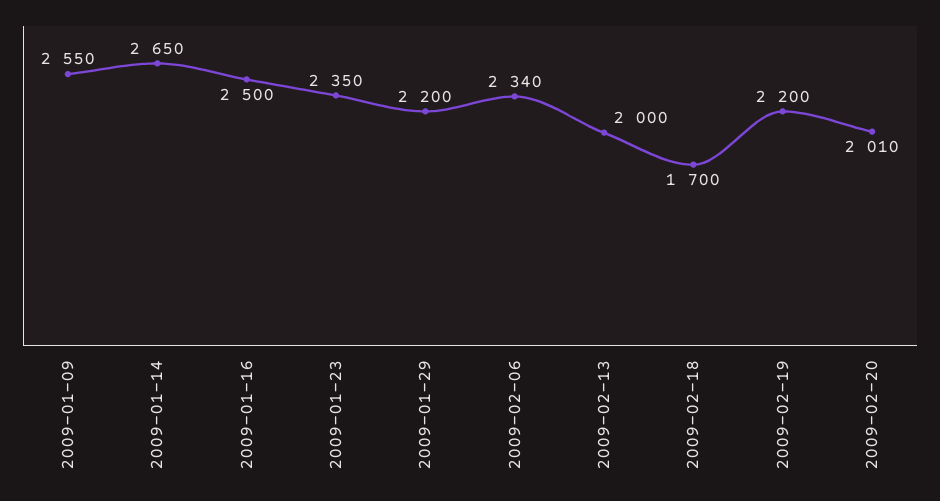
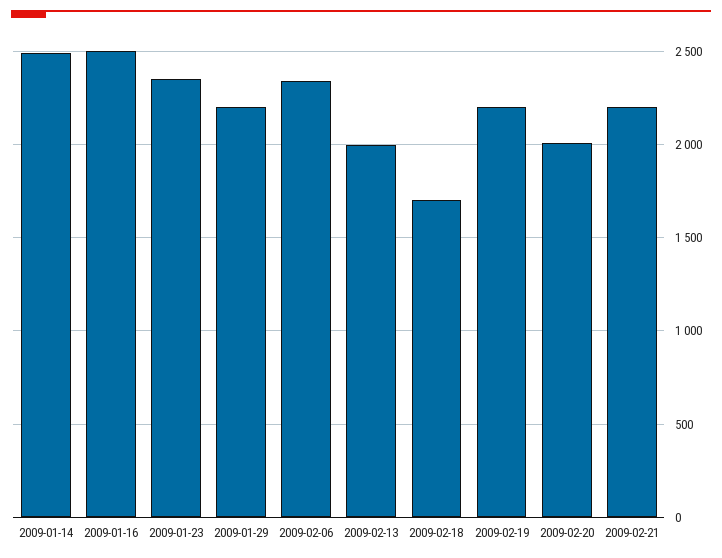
2009-01-09: 2550 -> none
2009-01-14: 2650 -> 2500
2009-02-21: none -> 2200

